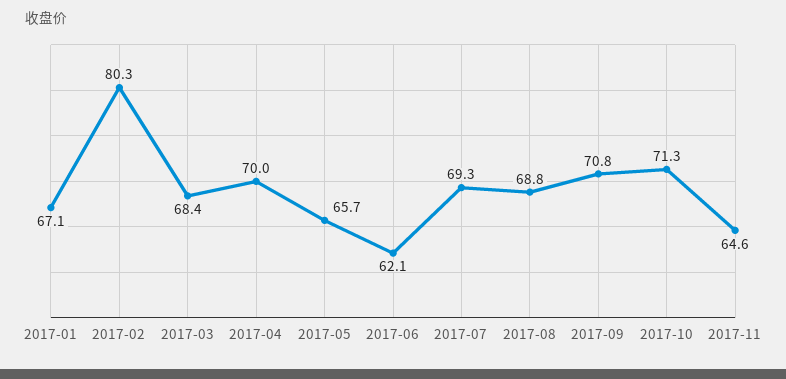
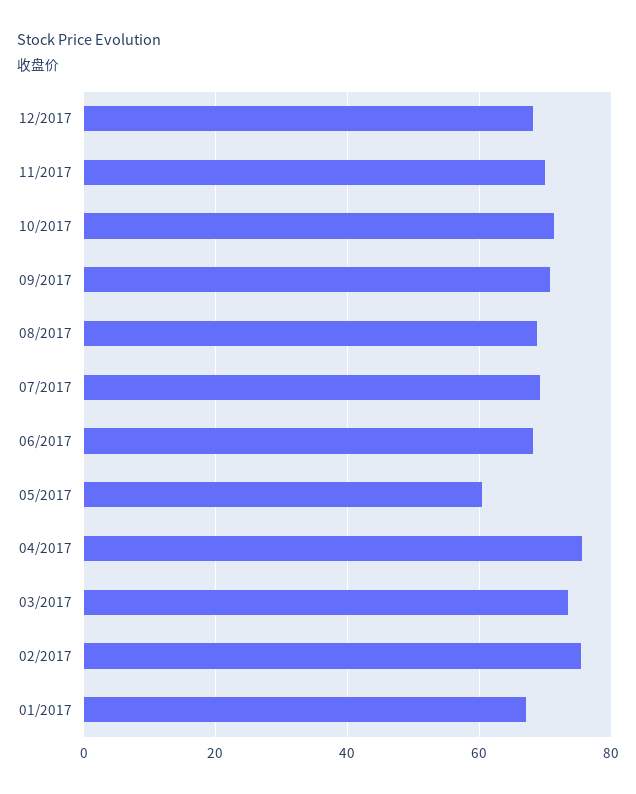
2017-02: 80.3 -> 76
2017-03: 68.4 -> 74
2017-04: 70 -> 76
2017-05: 65.7 -> 60
2017-06: 62.1 -> 68
2017-11: 64.6 -> 70
12/2017: none -> 68

